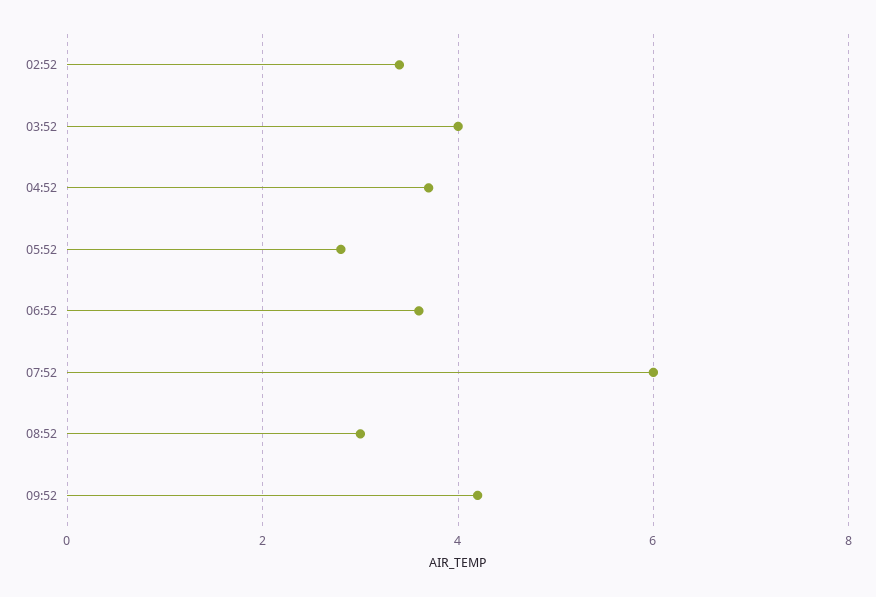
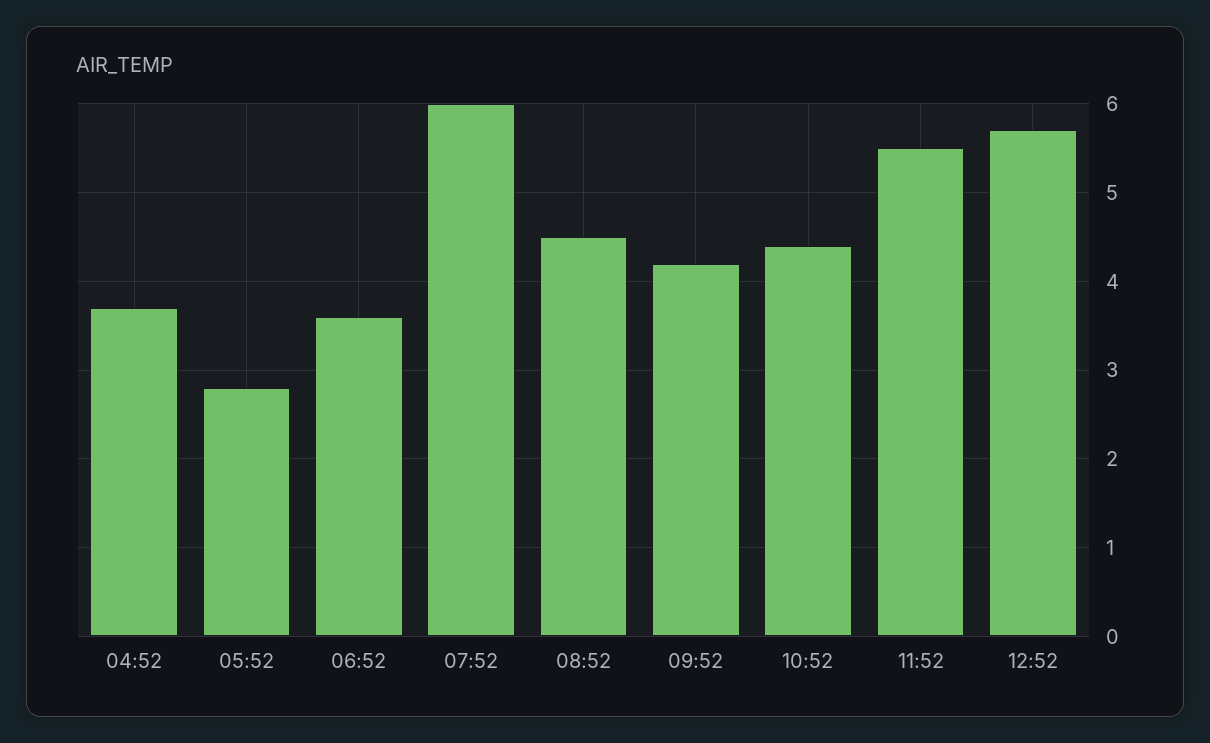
02:52: 3.5 -> none
03:52: 4 -> none
08:52: 3 -> 4.5
10:52: none -> 4.4
11:52: none -> 5.5
12:52: none -> 5.7

